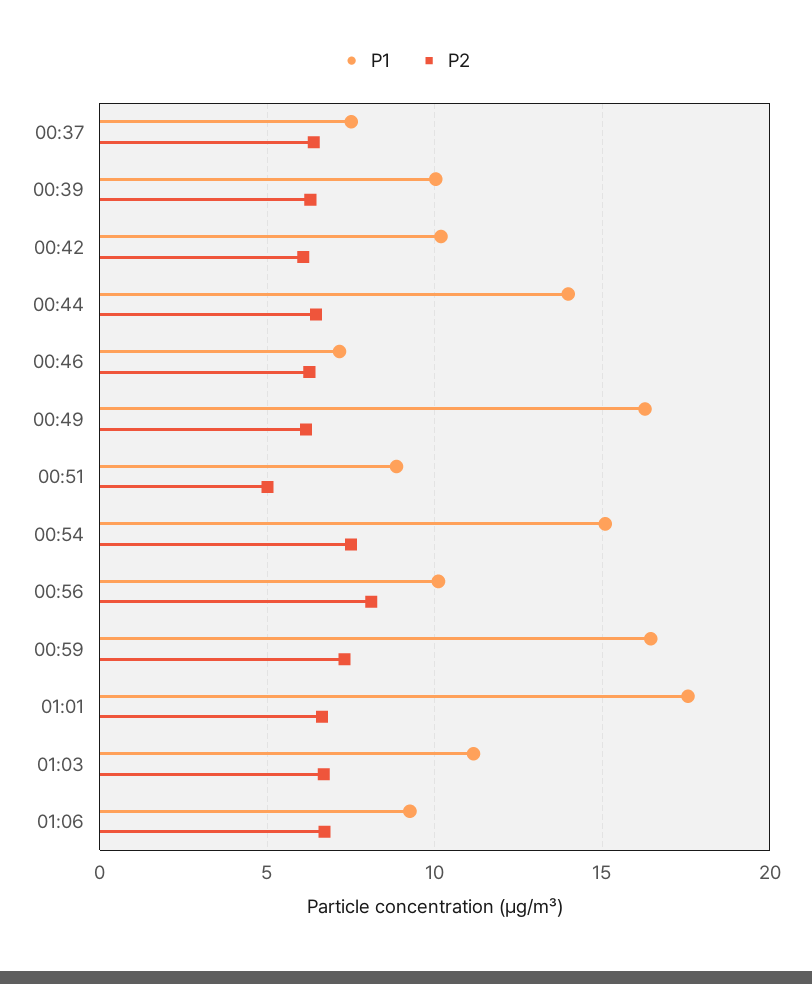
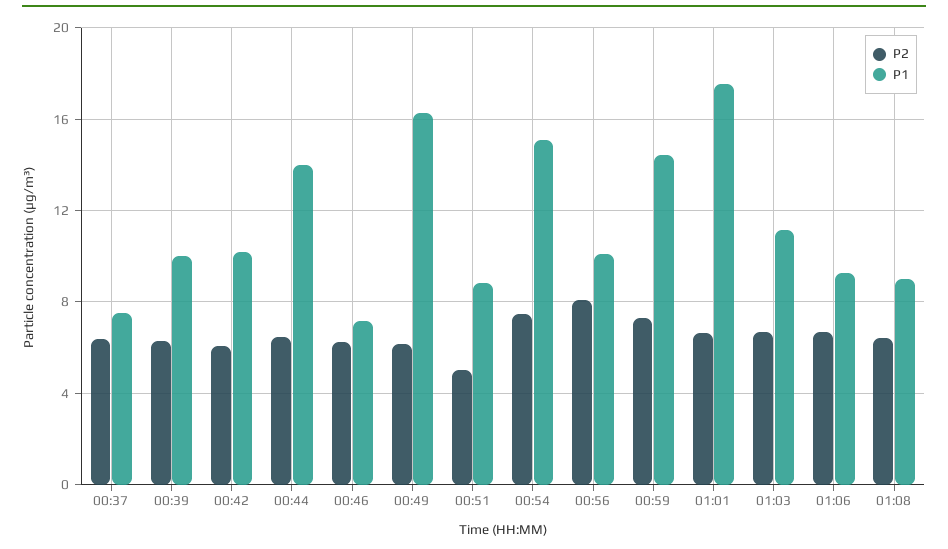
P1, 00:59: 16.5 -> 14.5
P2, 01:08: none -> 6.5
P1, 01:08: none -> 9

